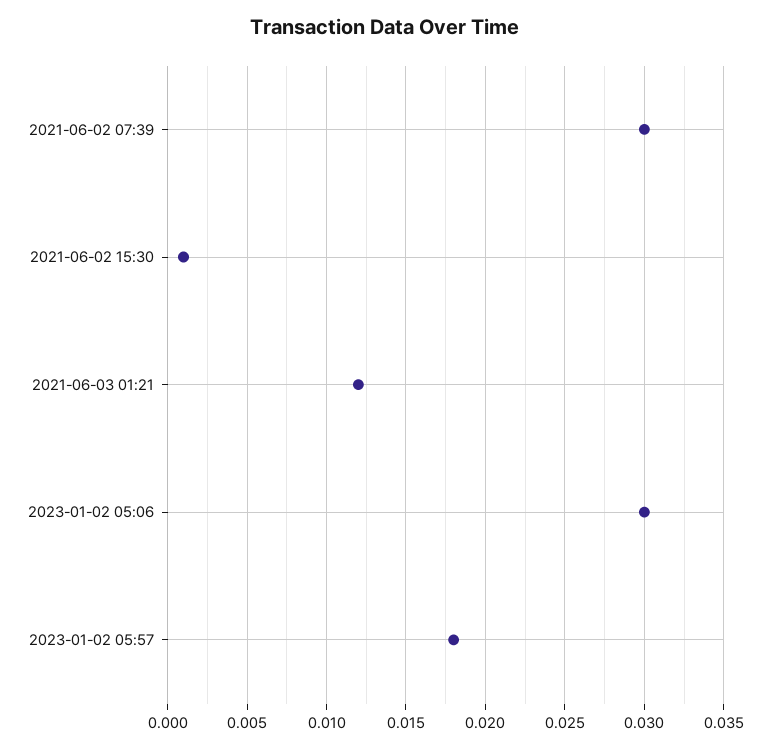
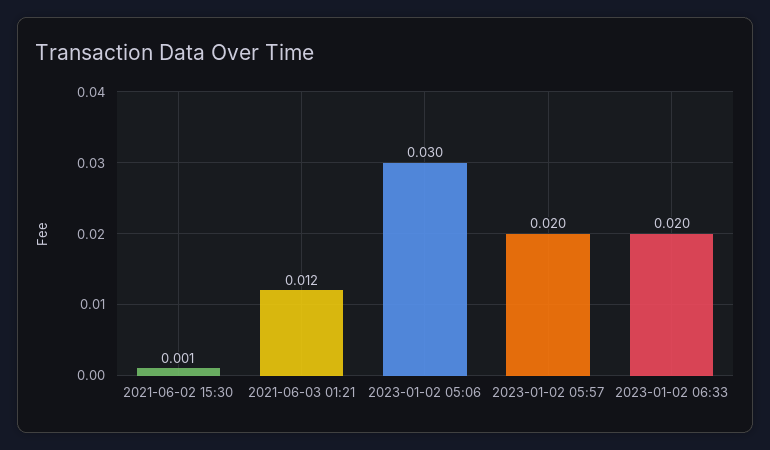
2021-06-02 07:39: 0.03 -> none
2023-01-02 05:57: 0.018 -> 0.02
2023-01-02 06:33: none -> 0.02

